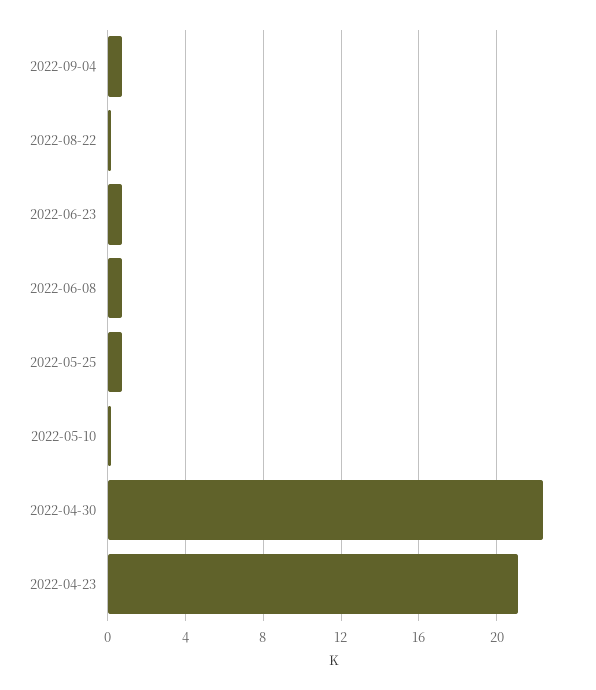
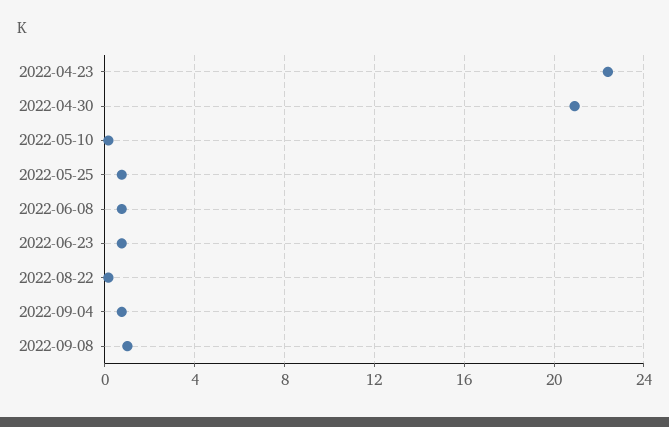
2022-04-30: 22.5 -> 21
2022-04-23: 21 -> 22.5
2022-09-08: none -> 1

